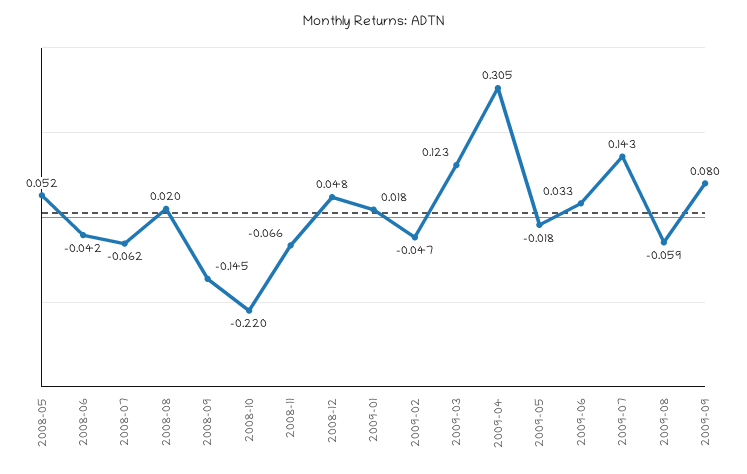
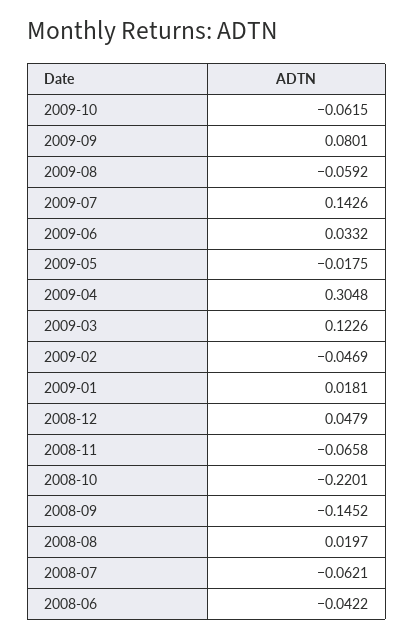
2008-05: 0.052 -> none
2009-10: none -> -0.0615

